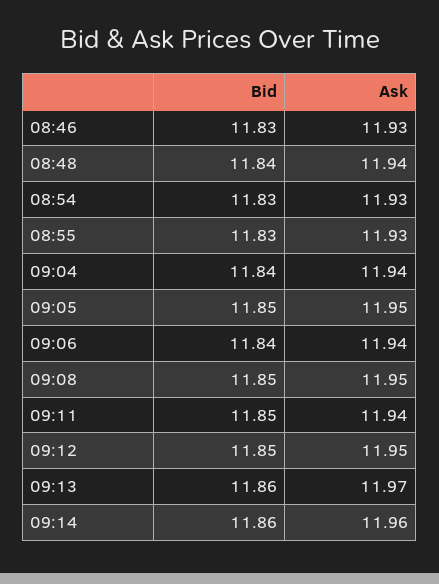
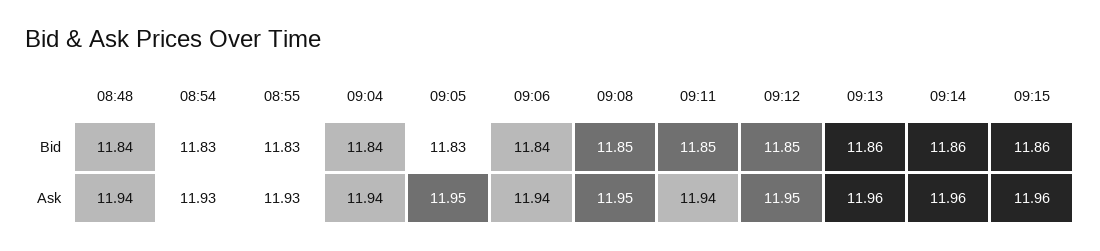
Bid, 08:46: 11.83 -> none
Ask, 08:46: 11.93 -> none
Bid, 09:05: 11.85 -> 11.83
Ask, 09:13: 11.97 -> 11.96
Bid, 09:15: none -> 11.86
Ask, 09:15: none -> 11.96

